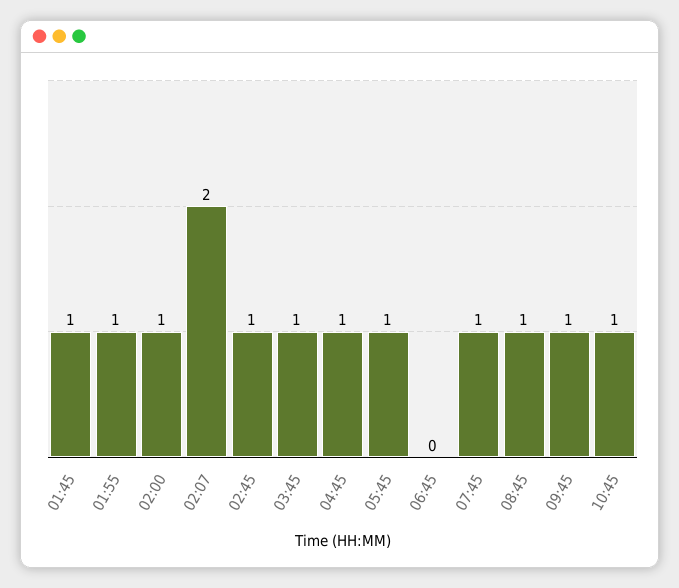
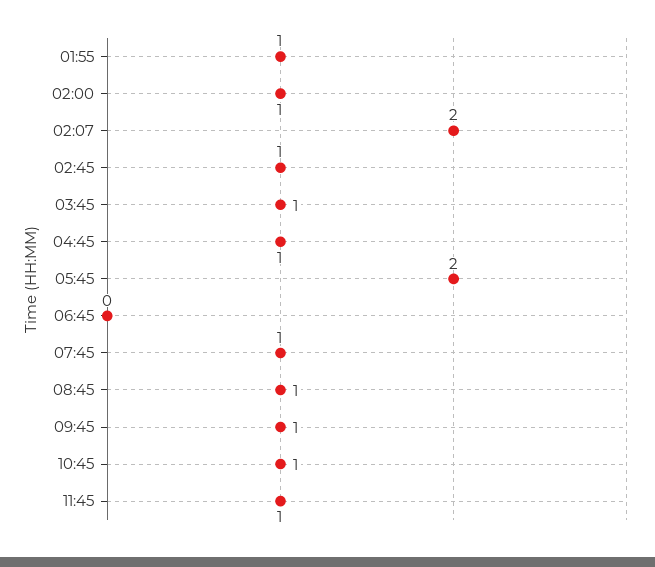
01:45: 1 -> none
05:45: 1 -> 2
11:45: none -> 1

